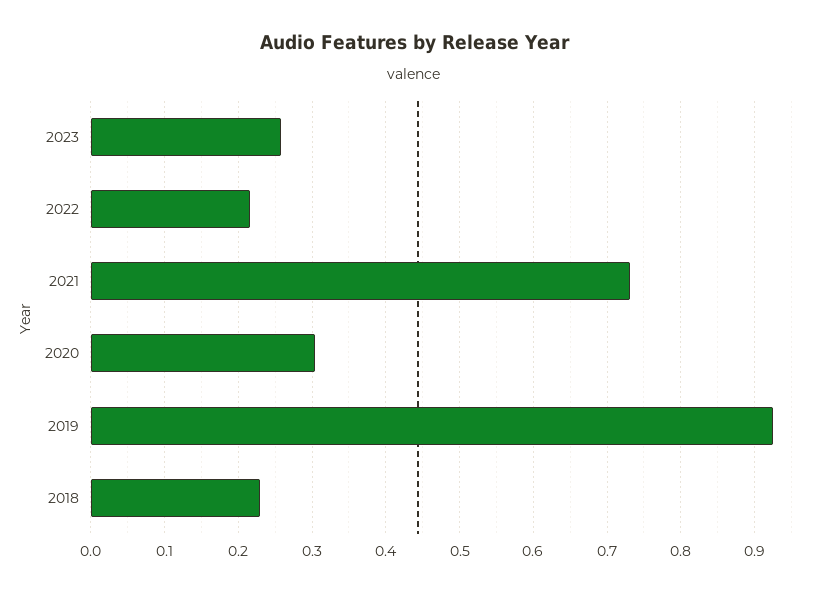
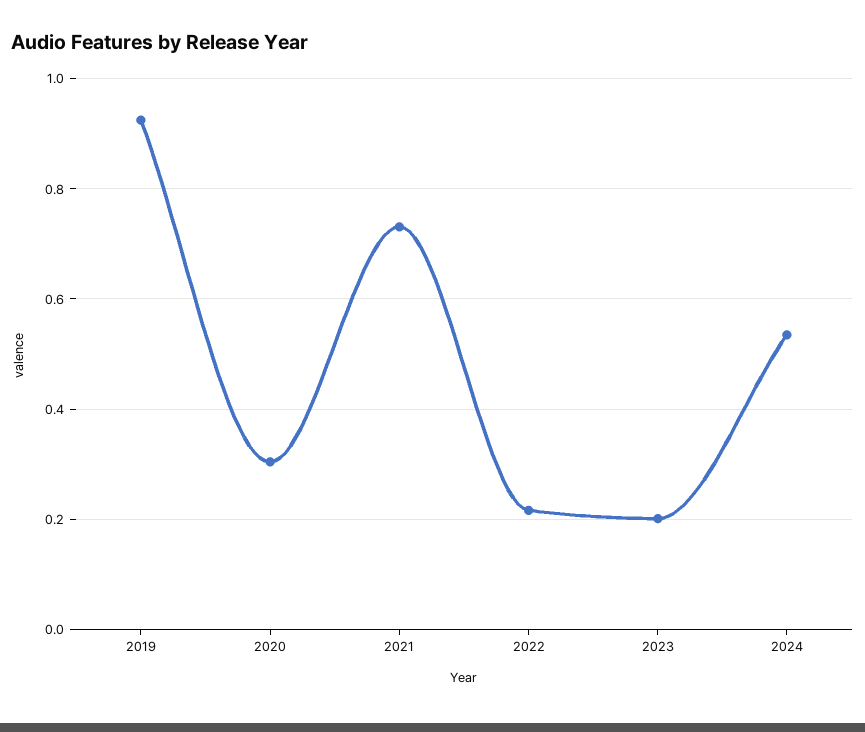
2023: 0.26 -> 0.2
2018: 0.23 -> none
2024: none -> 0.54

